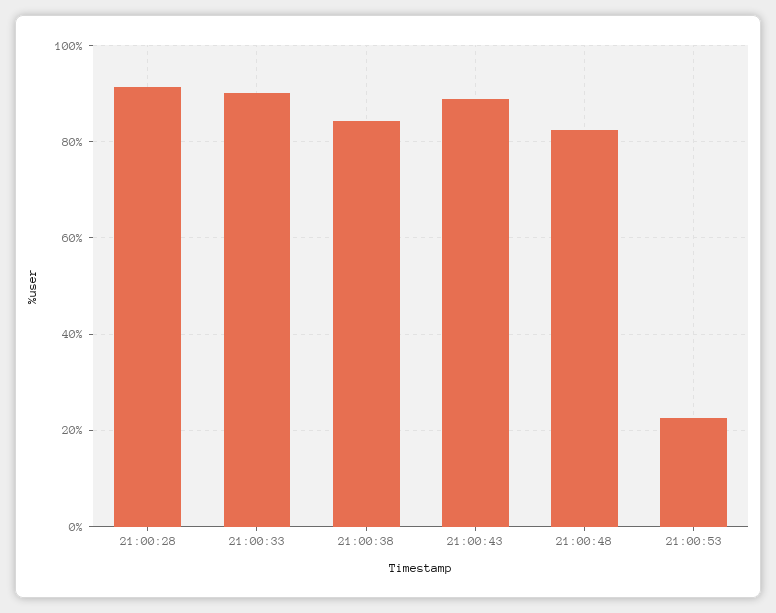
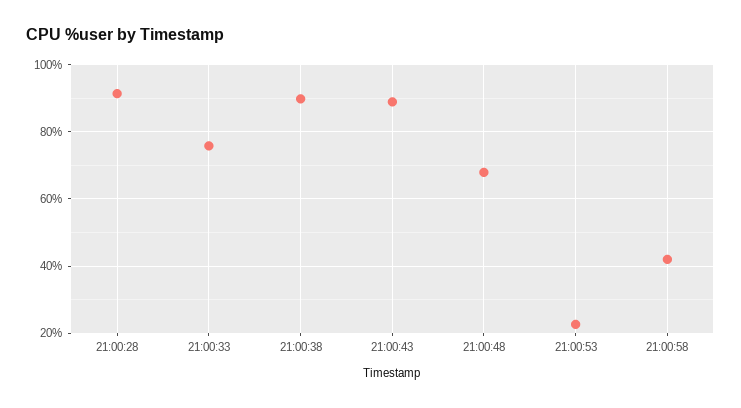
21:00:33: 90 -> 76
21:00:38: 84 -> 90
21:00:48: 82 -> 68
21:00:58: none -> 42

